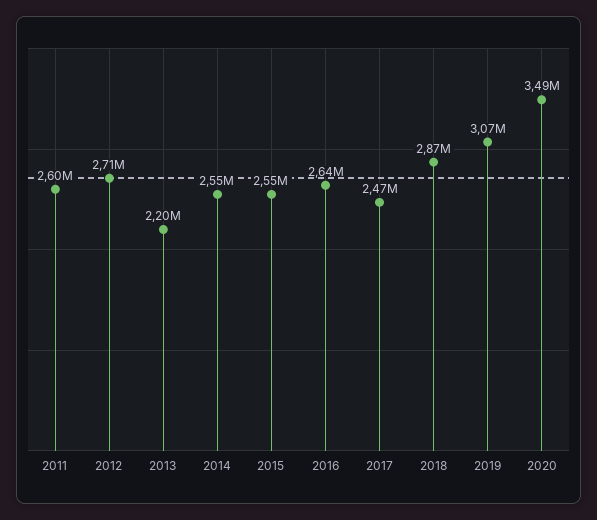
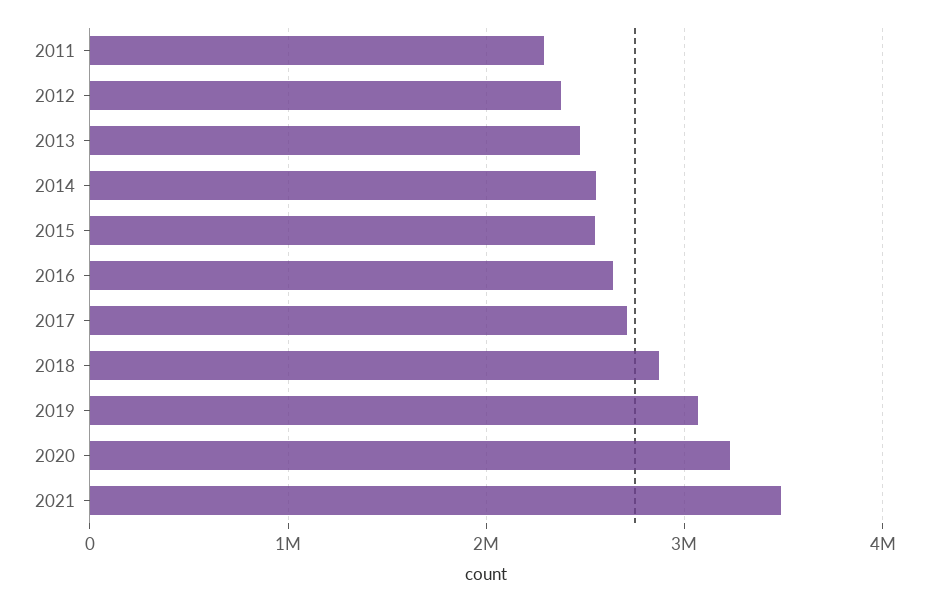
2011: 2600000 -> 2300000
2012: 2710000 -> 2400000
2013: 2200000 -> 2500000
2017: 2470000 -> 2700000
2020: 3490000 -> 3200000
2021: none -> 3500000

